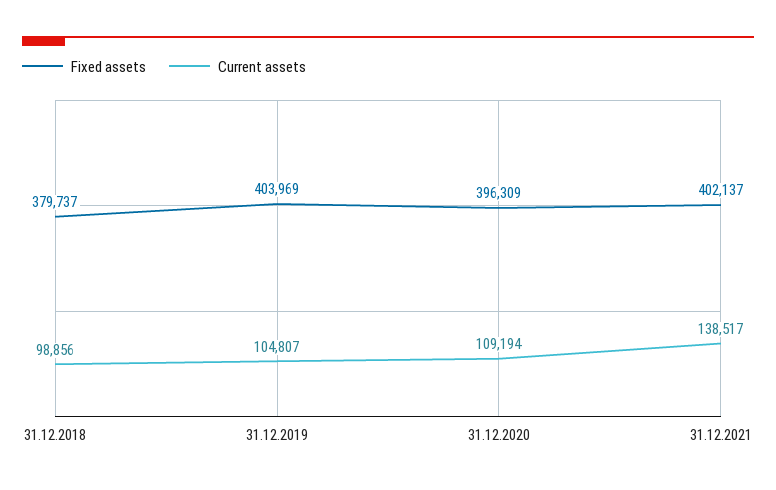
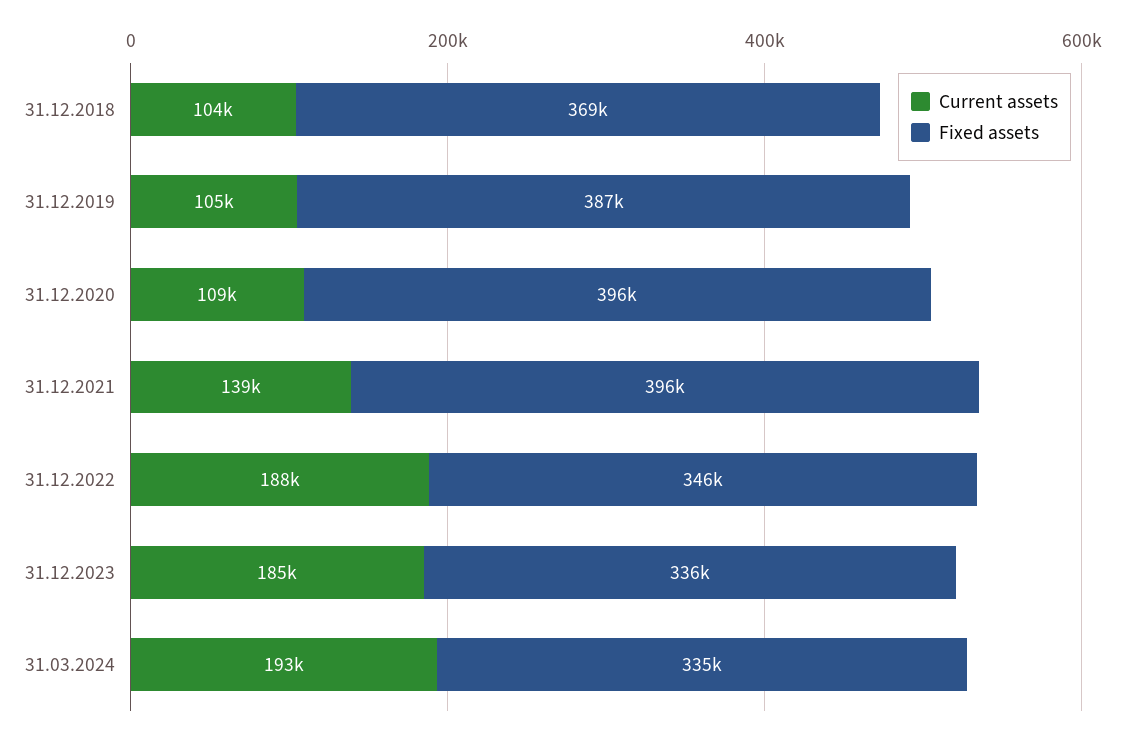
Fixed assets, 31.12.2018: 379737 -> 369000
Current assets, 31.12.2018: 98856 -> 104000
Fixed assets, 31.12.2019: 403969 -> 387000
Fixed assets, 31.12.2021: 402137 -> 396000
Current assets, 31.12.2022: none -> 188000
Fixed assets, 31.12.2022: none -> 346000
Current assets, 31.12.2023: none -> 185000
Fixed assets, 31.12.2023: none -> 336000
Current assets, 31.03.2024: none -> 193000
Fixed assets, 31.03.2024: none -> 335000

